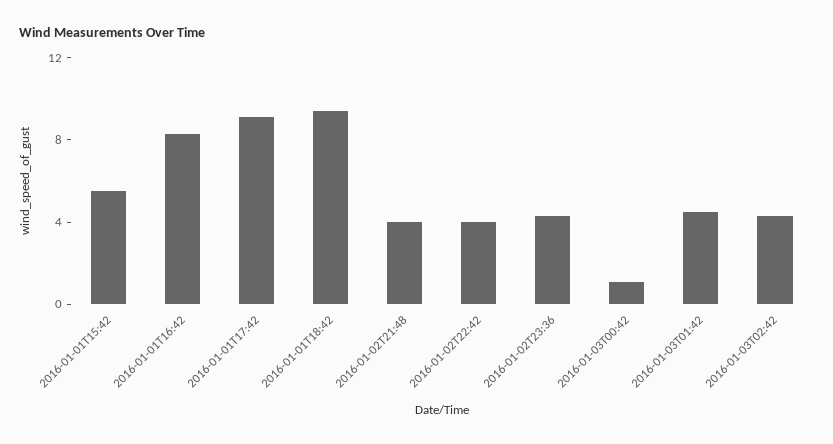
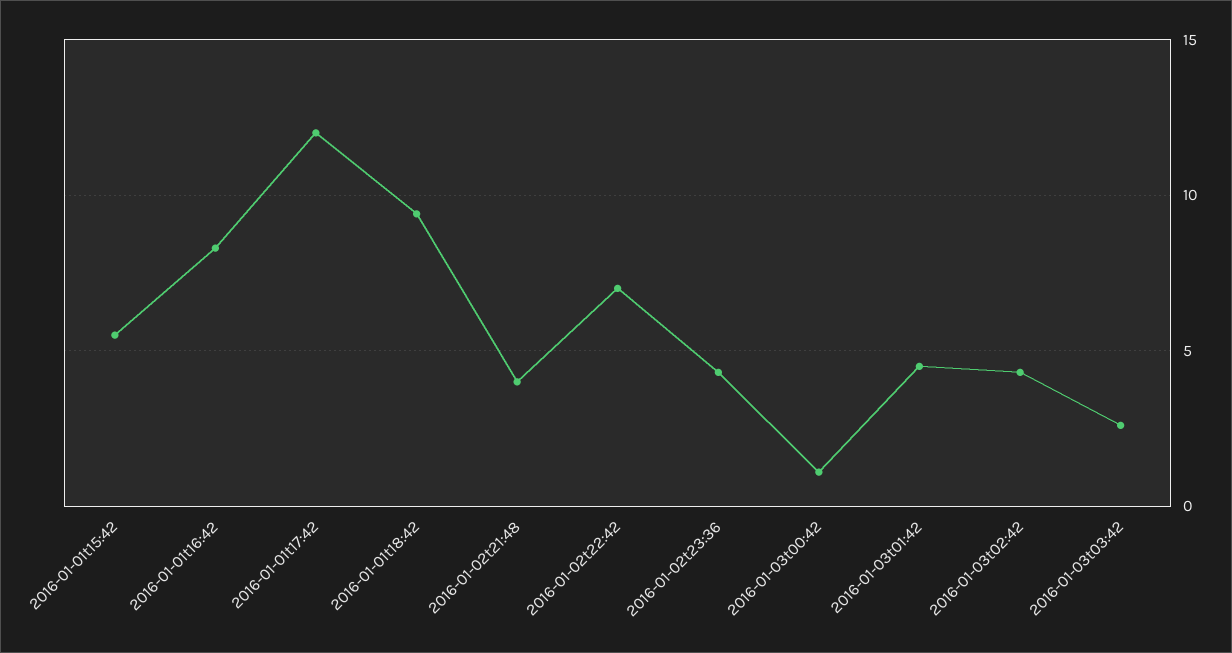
2016-01-01T17:42: 9 -> 12
2016-01-02T22:42: 4 -> 7
2016-01-03t03:42: none -> 2.5

